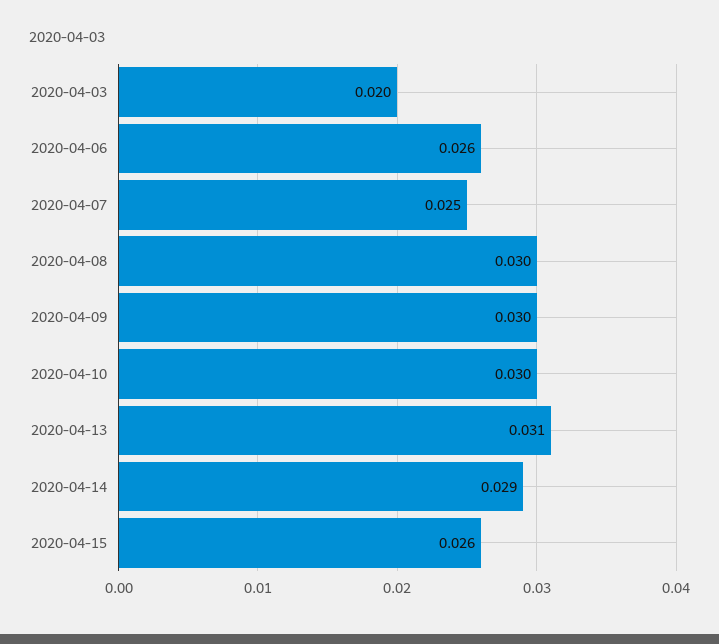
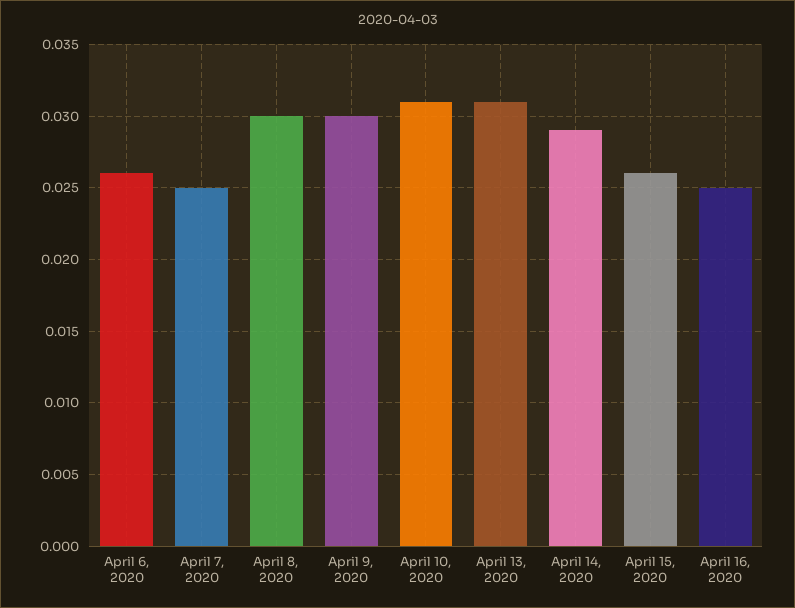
2020-04-03: 0.02 -> none
2020-04-10: 0.03 -> 0.031
April 16, 2020: none -> 0.025

